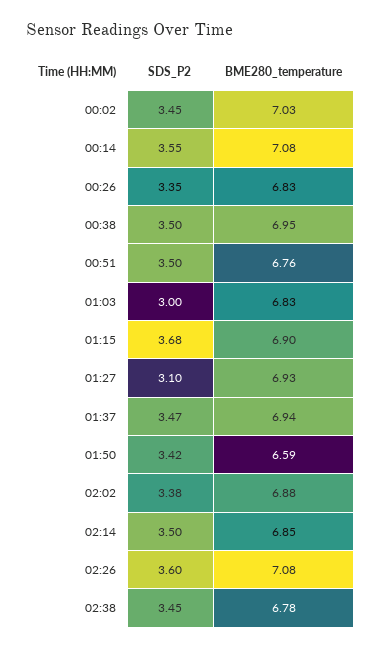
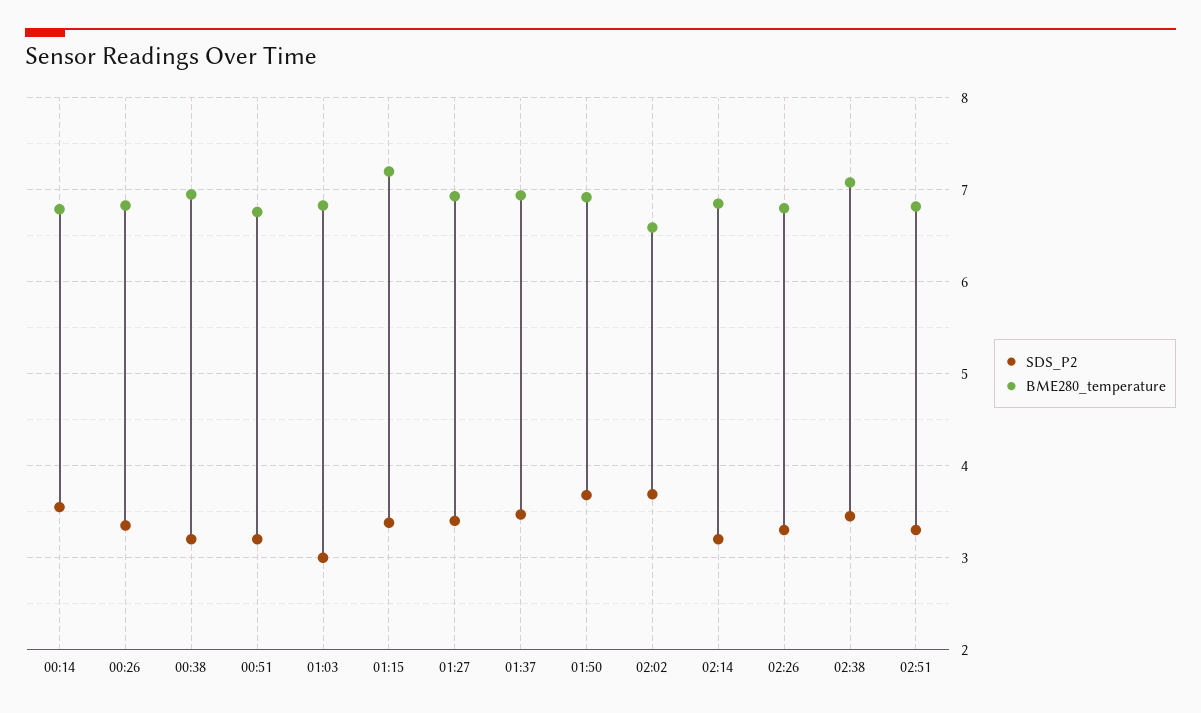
SDS_P2, 00:02: 3.45 -> none
BME280_temperature, 00:02: 7.03 -> none
BME280_temperature, 00:14: 7.08 -> 6.8
SDS_P2, 00:38: 3.5 -> 3.2
SDS_P2, 00:51: 3.5 -> 3.2
SDS_P2, 01:15: 3.68 -> 3.4
BME280_temperature, 01:15: 6.9 -> 7.2
SDS_P2, 01:27: 3.1 -> 3.4
SDS_P2, 01:50: 3.42 -> 3.7
BME280_temperature, 01:50: 6.59 -> 6.9
SDS_P2, 02:02: 3.38 -> 3.7
BME280_temperature, 02:02: 6.88 -> 6.6
SDS_P2, 02:14: 3.5 -> 3.2
SDS_P2, 02:26: 3.6 -> 3.3
BME280_temperature, 02:26: 7.08 -> 6.8
BME280_temperature, 02:38: 6.78 -> 7.1
SDS_P2, 02:51: none -> 3.3
BME280_temperature, 02:51: none -> 6.8

